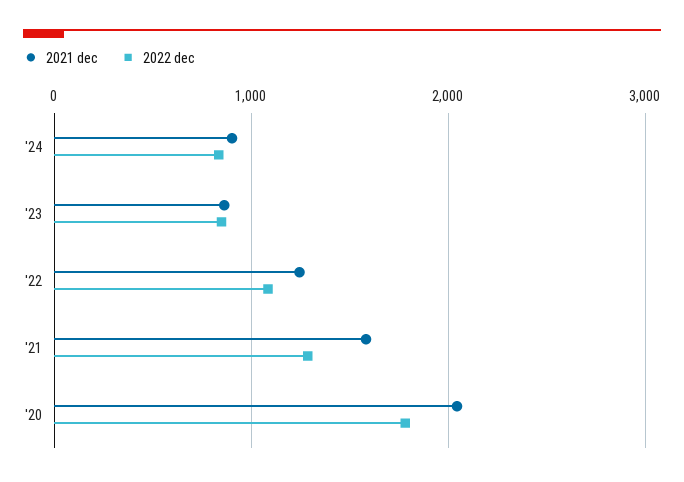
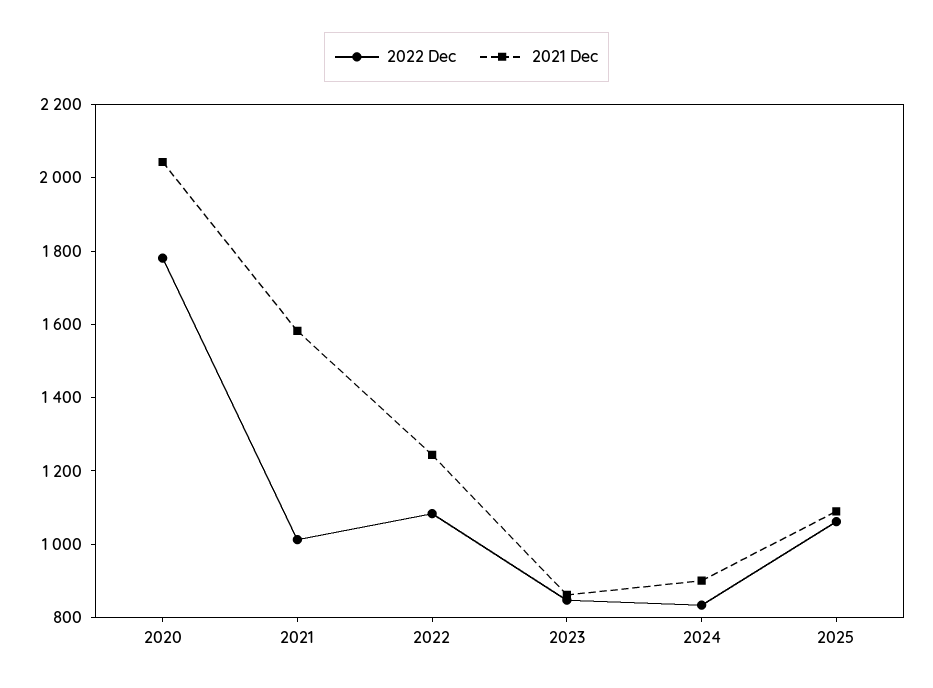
2022 dec, '21: 1300 -> 1000
2022 dec, 2025: none -> 1050
2021 dec, 2025: none -> 1100

